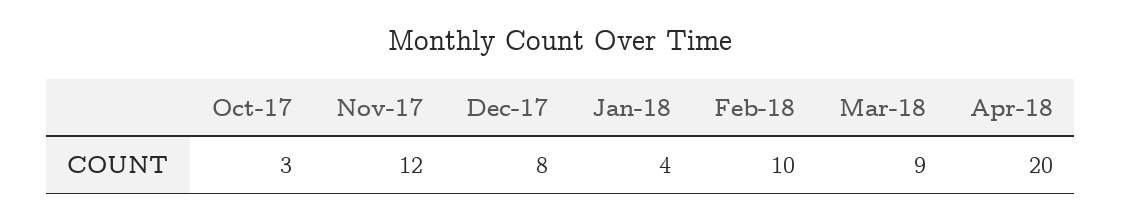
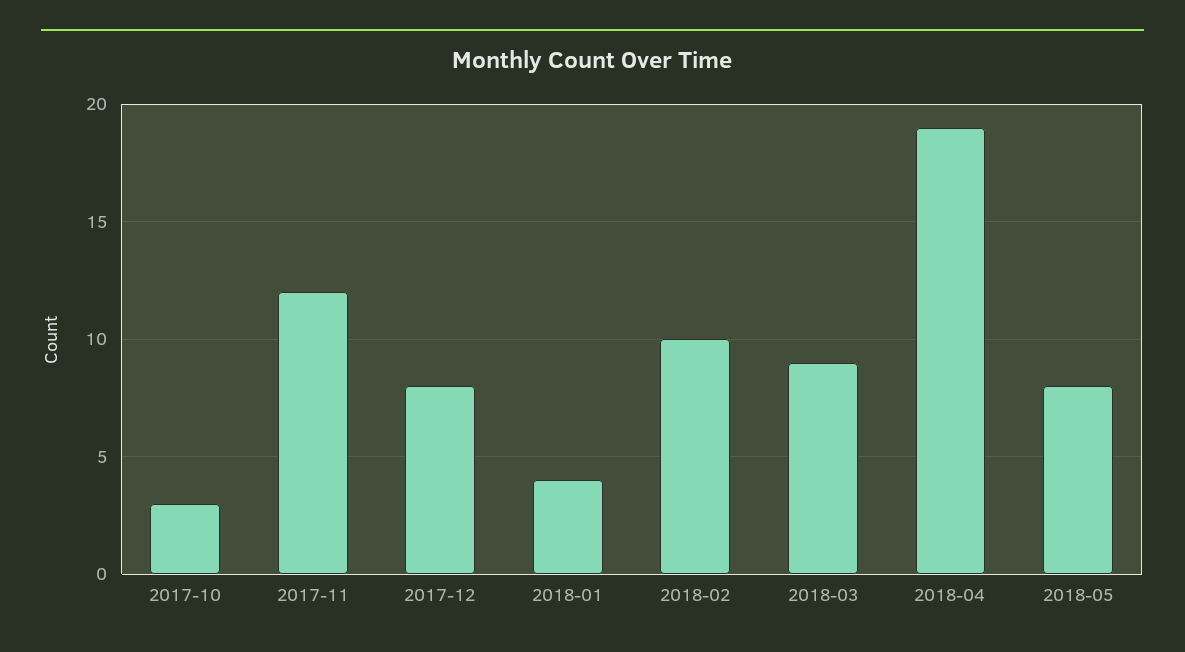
Apr-18: 20 -> 19
2018-05: none -> 8

